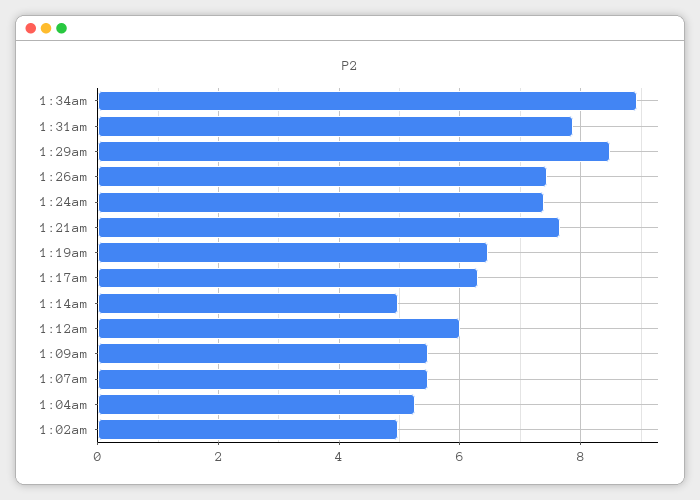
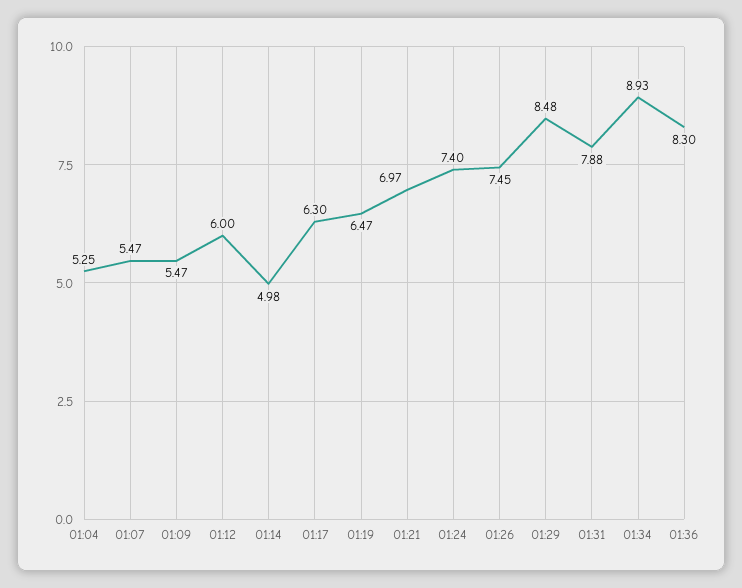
1:21am: 7.6 -> 6.97
1:02am: 5 -> none
01:36: none -> 8.3

